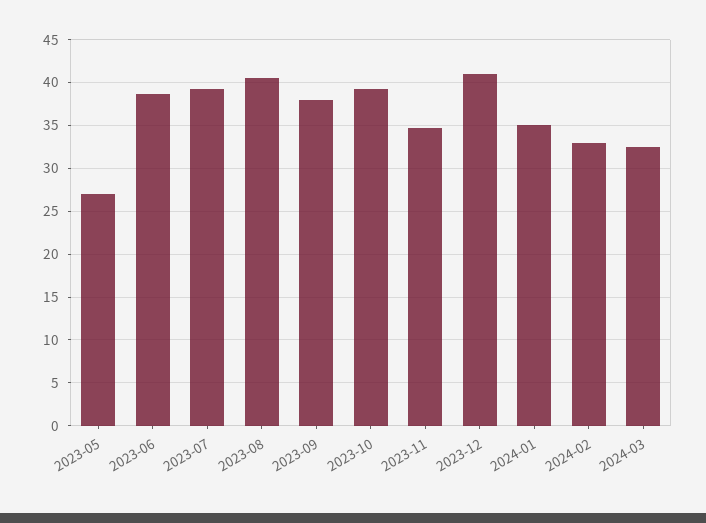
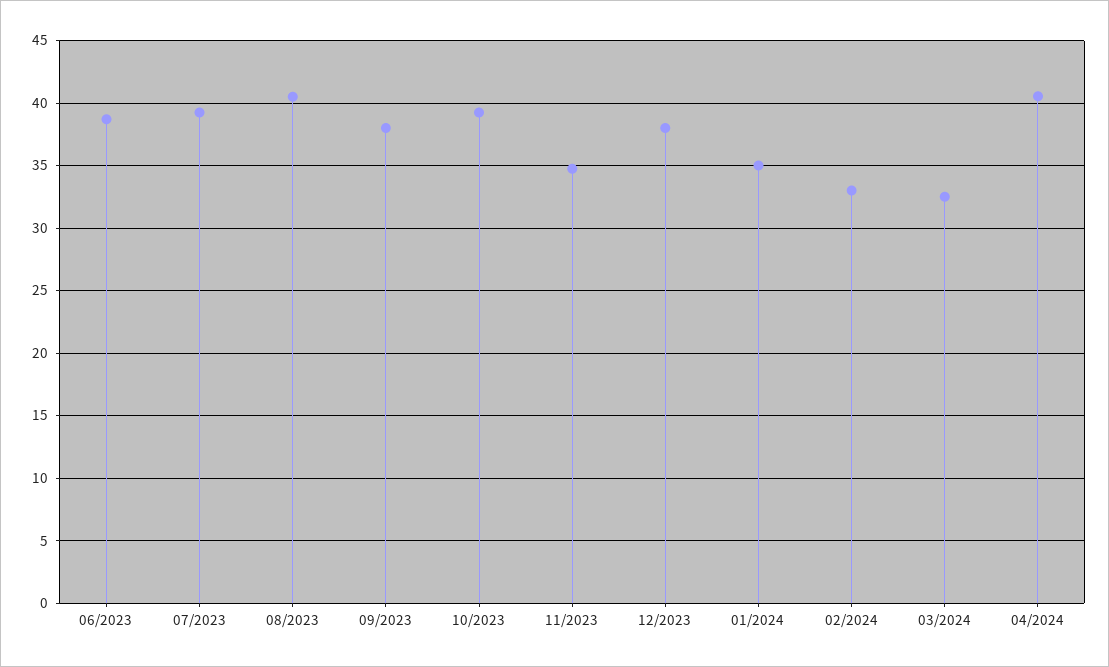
2023-05: 27 -> none
2023-12: 41 -> 38
04/2024: none -> 40.5

